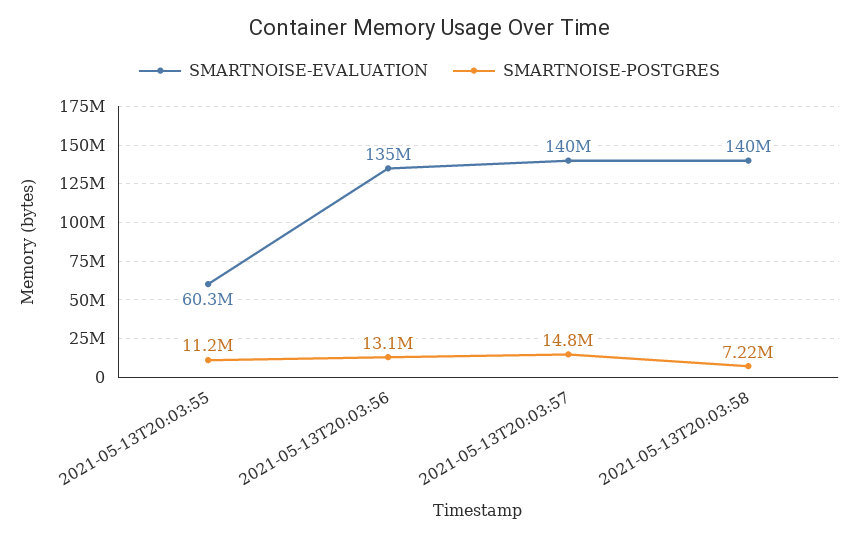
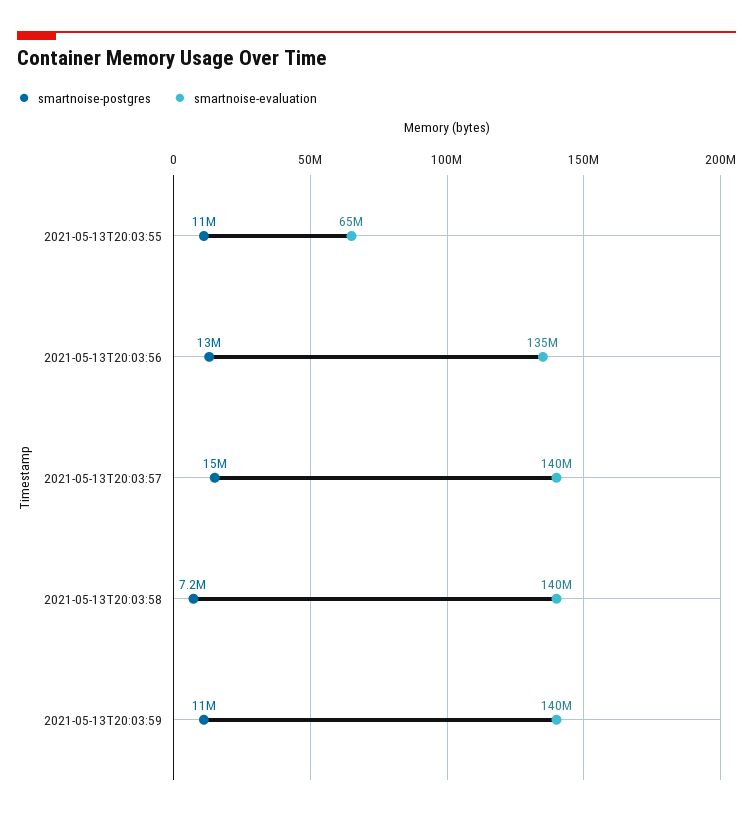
SMARTNOISE-EVALUATION, 2021-05-13T20:03:55: 60300000 -> 65000000
SMARTNOISE-POSTGRES, 2021-05-13T20:03:59: none -> 11000000
SMARTNOISE-EVALUATION, 2021-05-13T20:03:59: none -> 140000000

